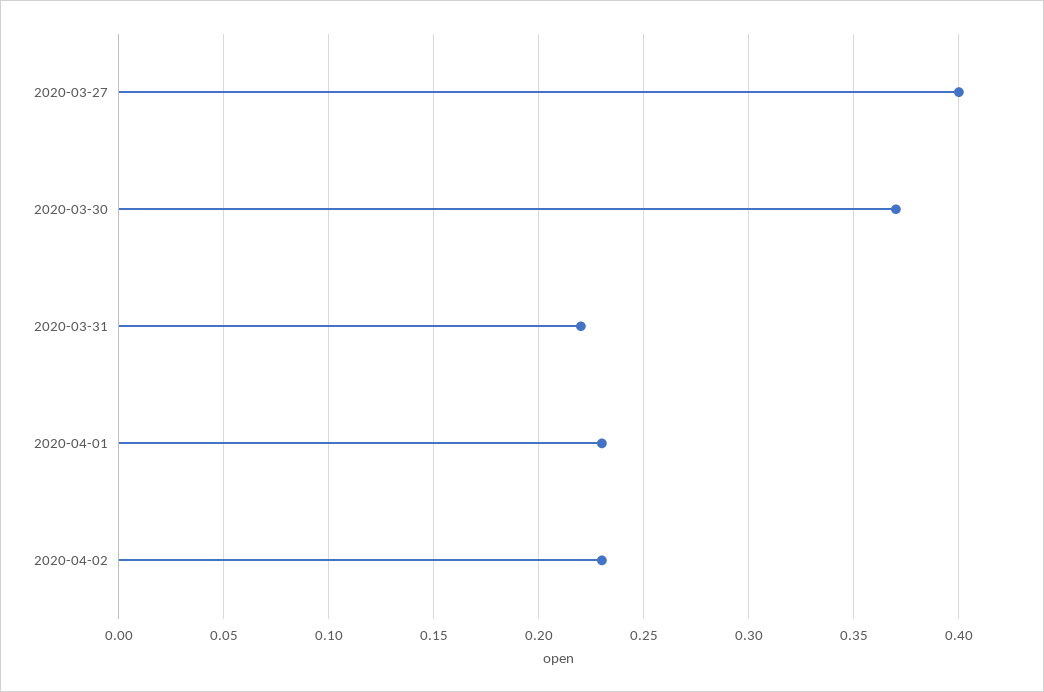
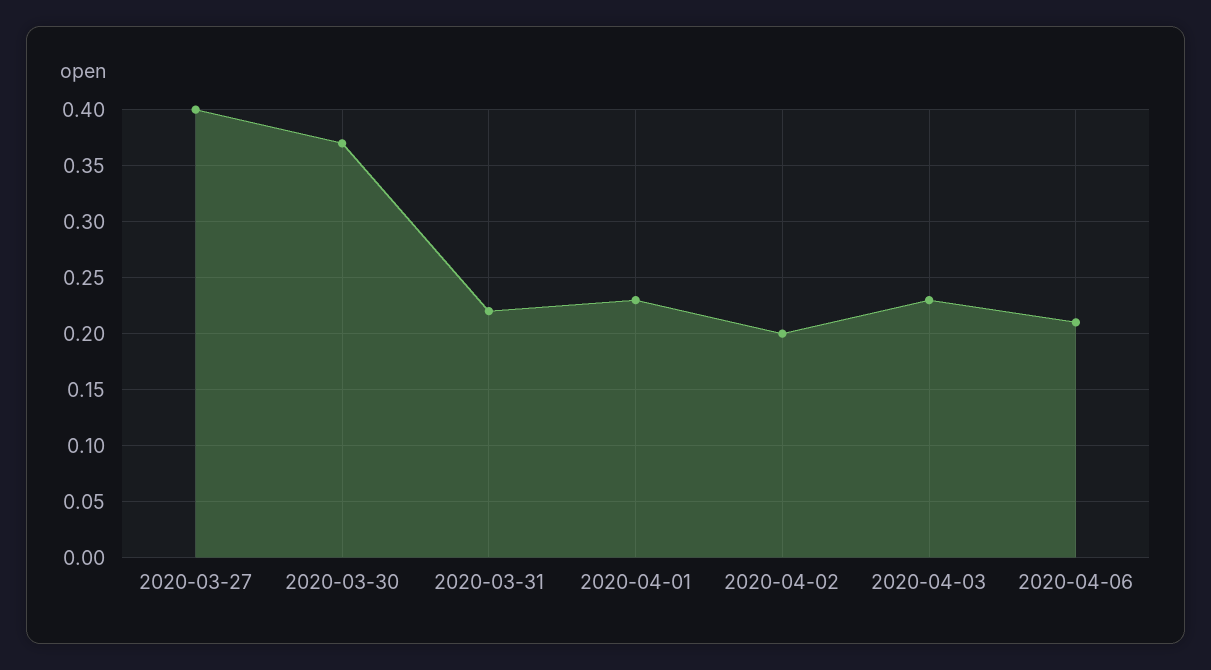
2020-04-02: 0.23 -> 0.2
2020-04-03: none -> 0.23
2020-04-06: none -> 0.21

